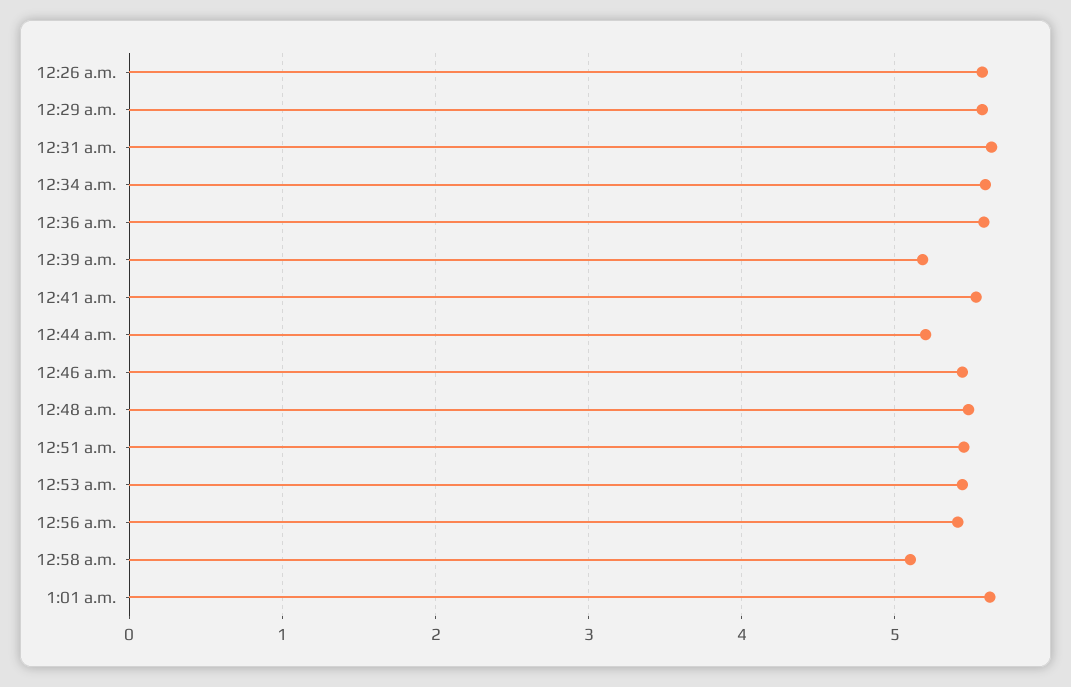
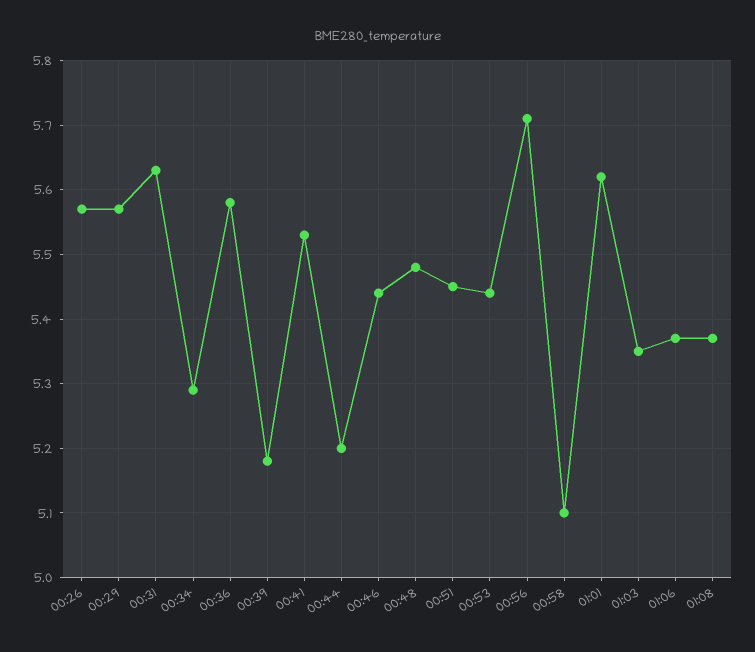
12:34 a.m.: 5.6 -> 5.29
12:56 a.m.: 5.4 -> 5.71
01:03: none -> 5.35
01:06: none -> 5.37
01:08: none -> 5.37

